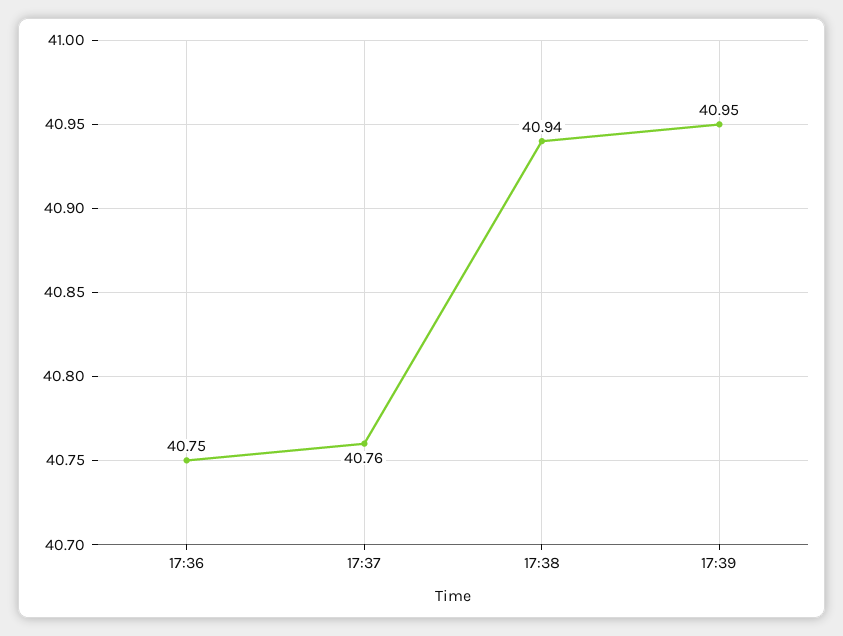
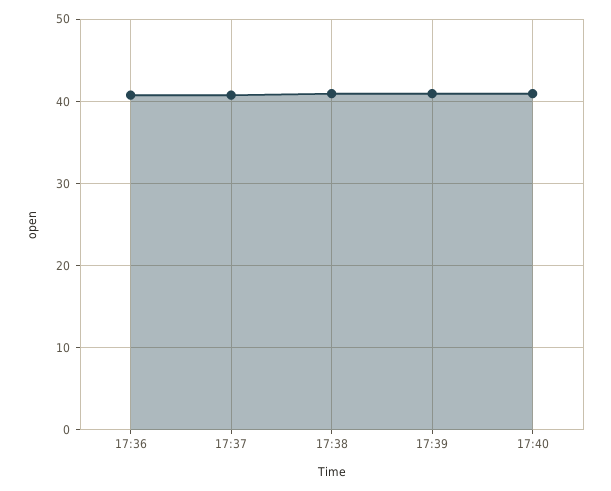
17:40: none -> 41

